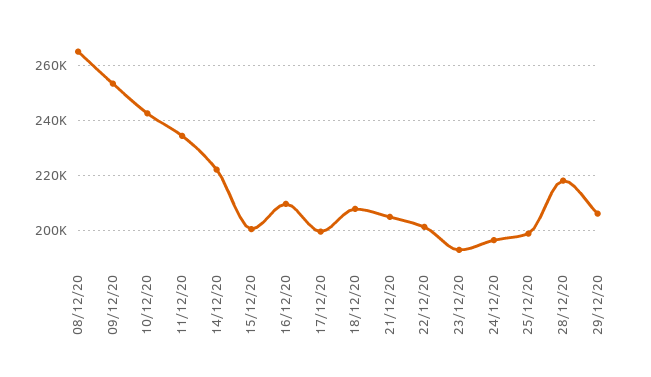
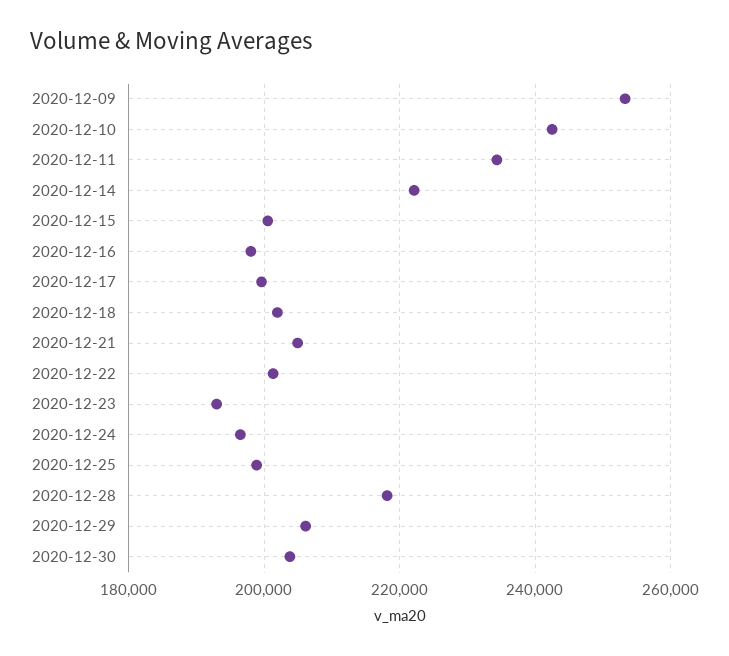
08/12/20: 265000 -> none
16/12/20: 210000 -> 198000
18/12/20: 207500 -> 202000
2020-12-30: none -> 204000

